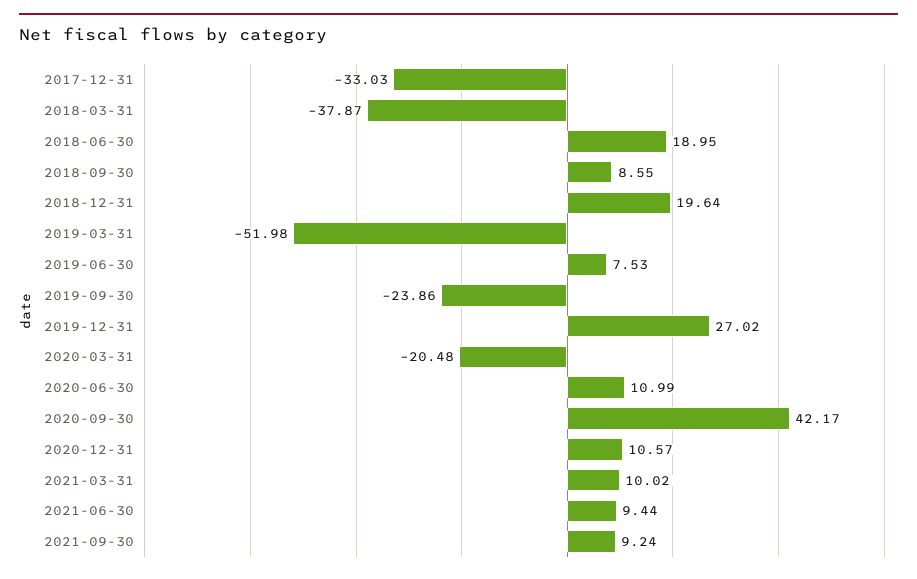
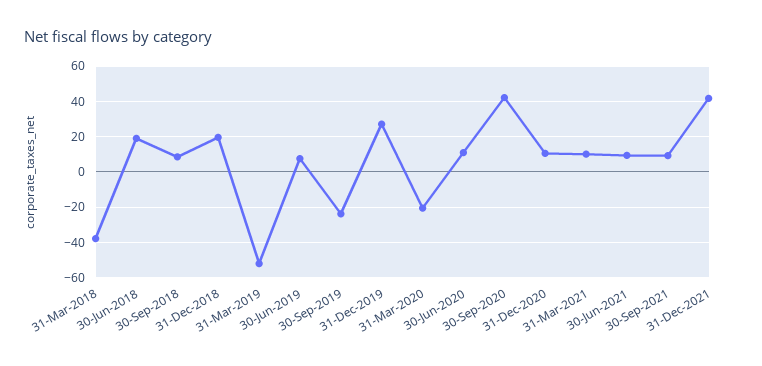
2017-12-31: -33.03 -> none
31-Dec-2021: none -> 40

